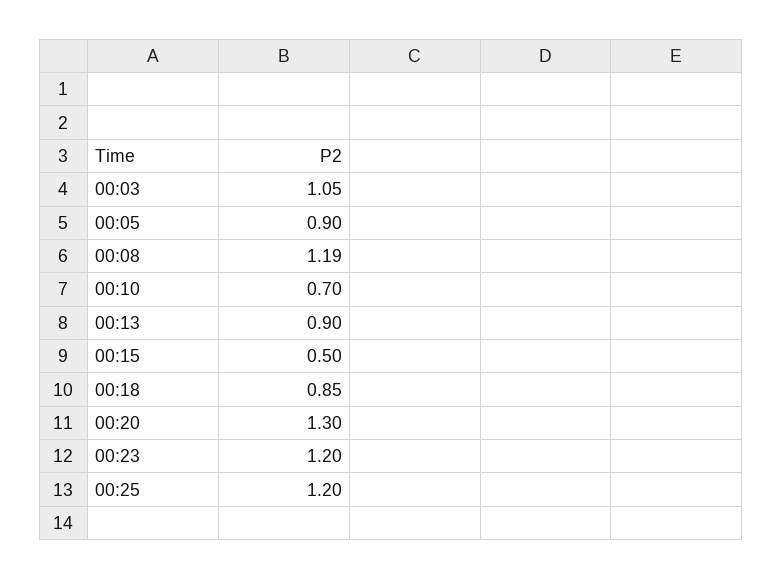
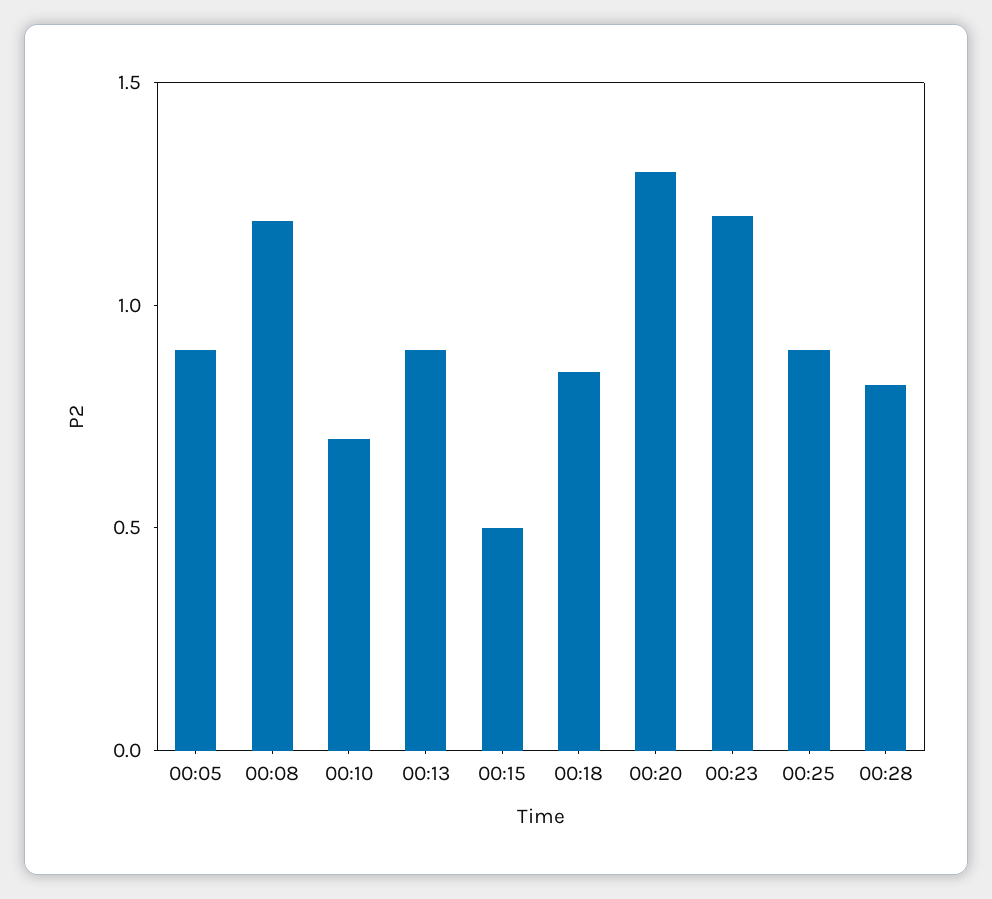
00:03: 1.05 -> none
00:25: 1.2 -> 0.9
00:28: none -> 0.8

